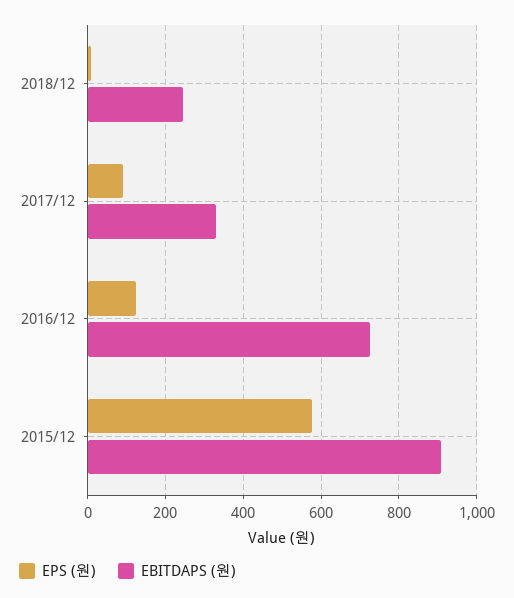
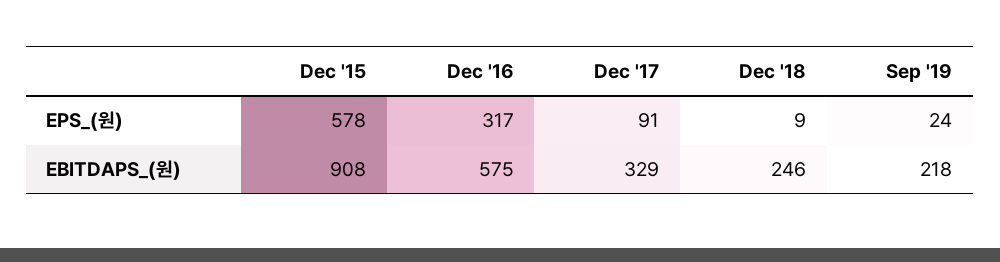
EPS (원), 2016/12: 120 -> 317
EBITDAPS (원), 2016/12: 720 -> 575
EPS (원), Sep '19: none -> 24
EBITDAPS (원), Sep '19: none -> 218

